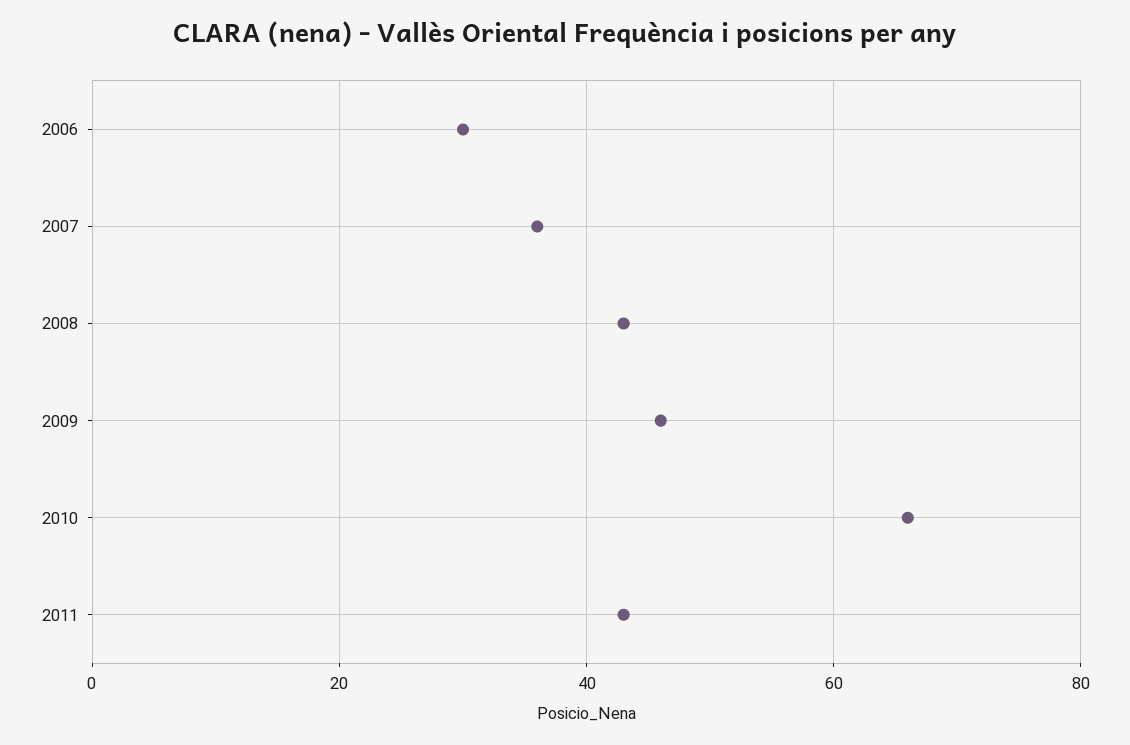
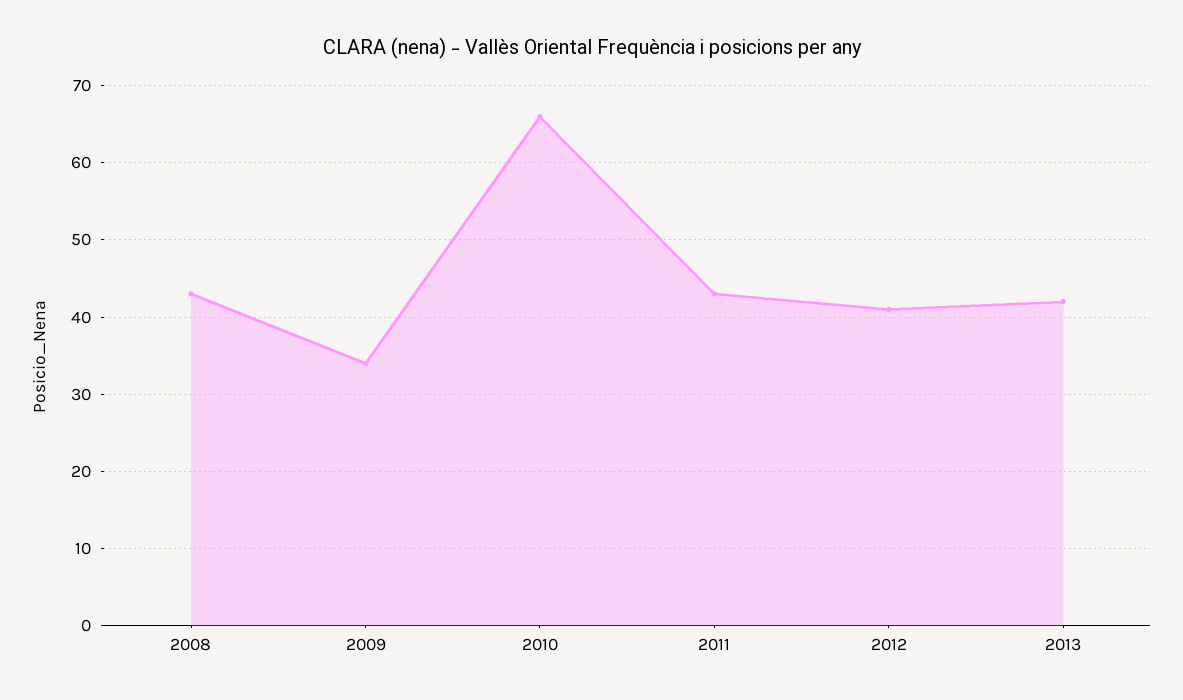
2006: 30 -> none
2007: 35 -> none
2009: 45 -> 34
2012: none -> 41
2013: none -> 42

